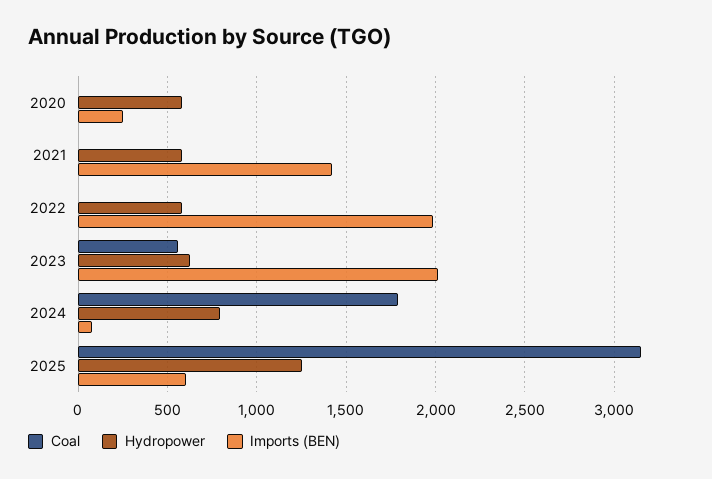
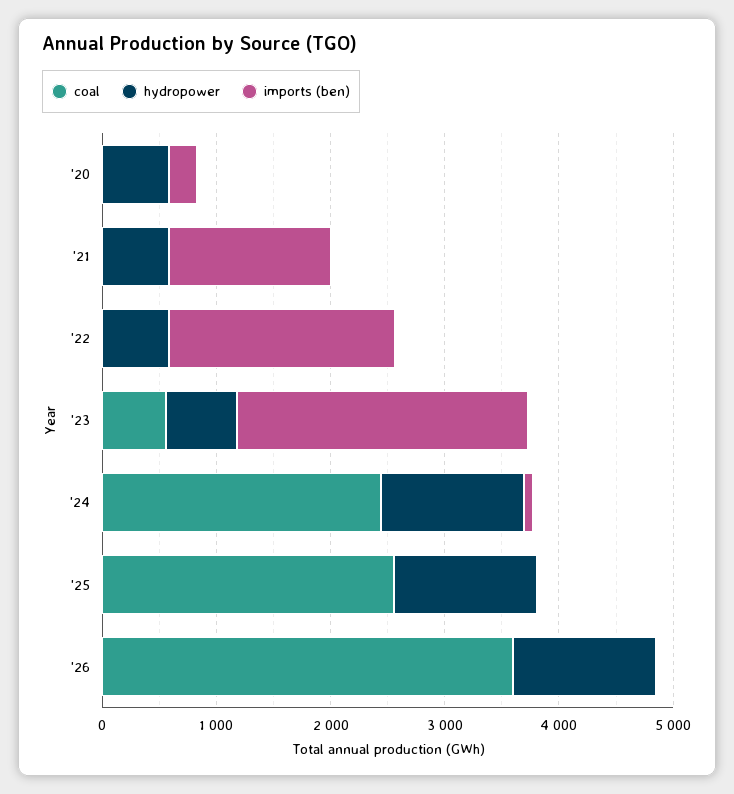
Imports (BEN), 2023: 2000 -> 2600
Coal, 2024: 1800 -> 2400
Hydropower, 2024: 800 -> 1200
Coal, 2025: 3150 -> 2600
Imports (BEN), 2025: 600 -> 0
Coal, '26: none -> 3600
Hydropower, '26: none -> 1200
Imports (BEN), '26: none -> 0

